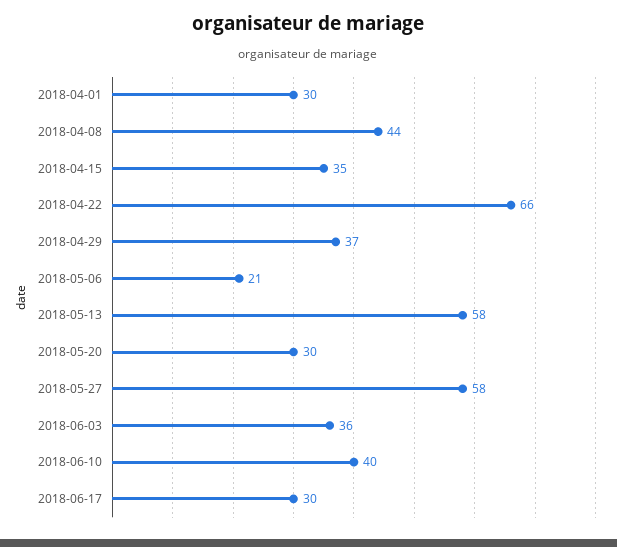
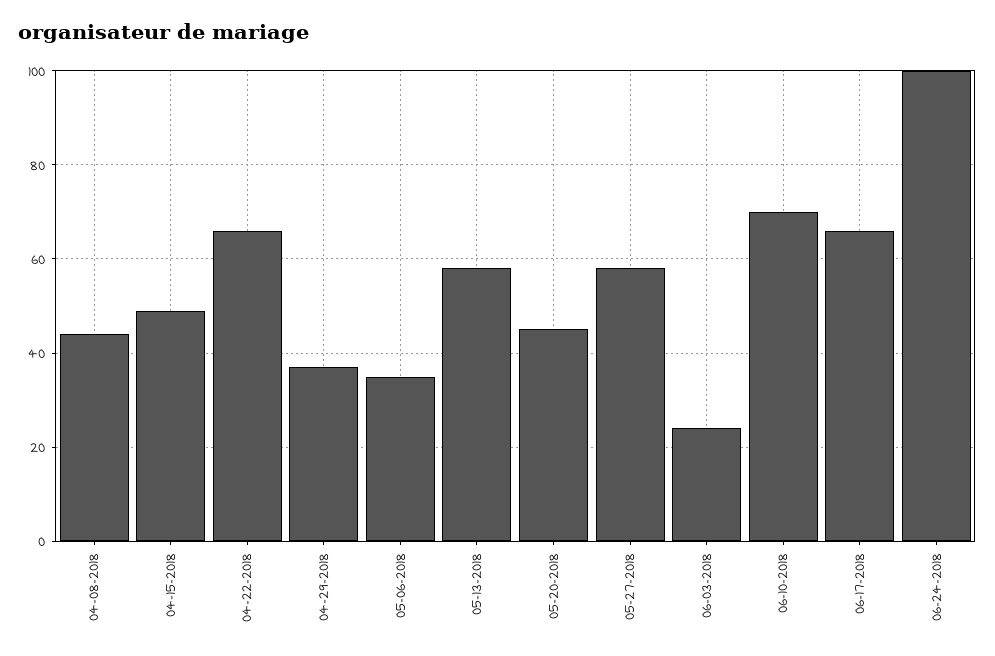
2018-04-01: 30 -> none
2018-04-15: 35 -> 50
2018-05-06: 21 -> 35
2018-05-20: 30 -> 45
2018-06-03: 36 -> 25
2018-06-10: 40 -> 70
2018-06-17: 30 -> 65
06-24-2018: none -> 100

